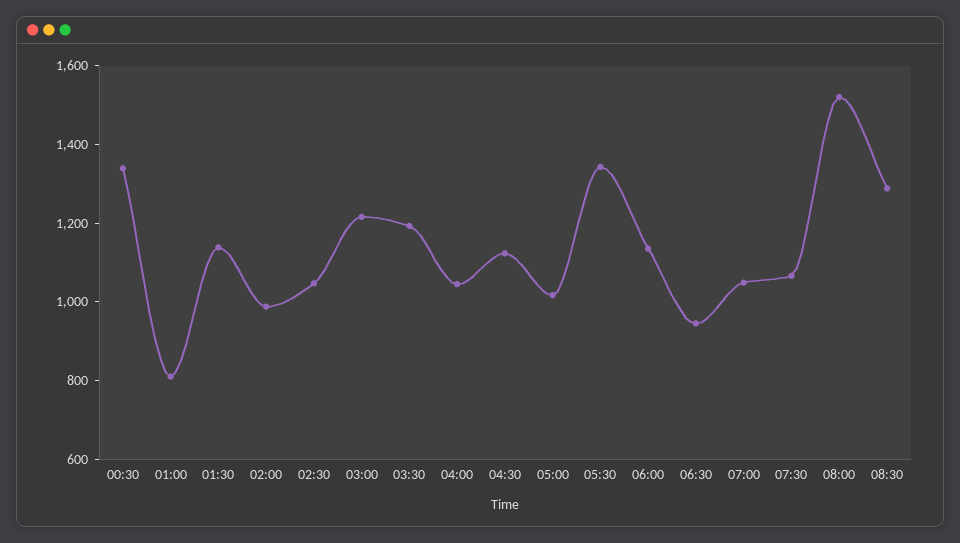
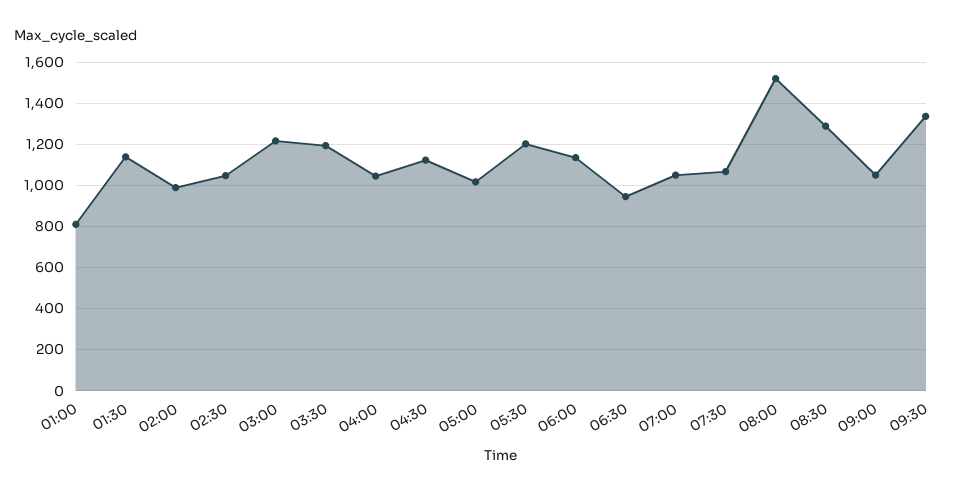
00:30: 1350 -> none
05:30: 1350 -> 1200
09:00: none -> 1050
09:30: none -> 1350

